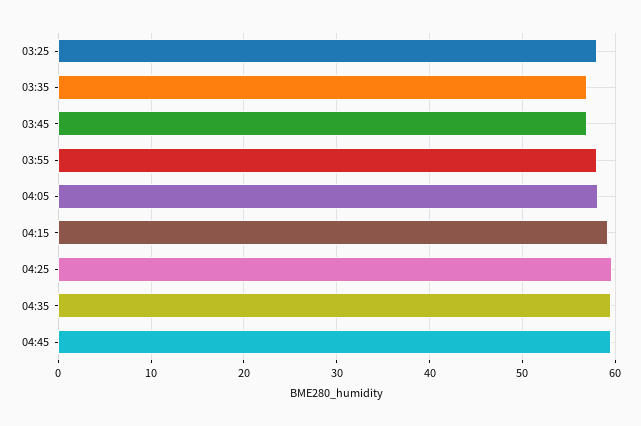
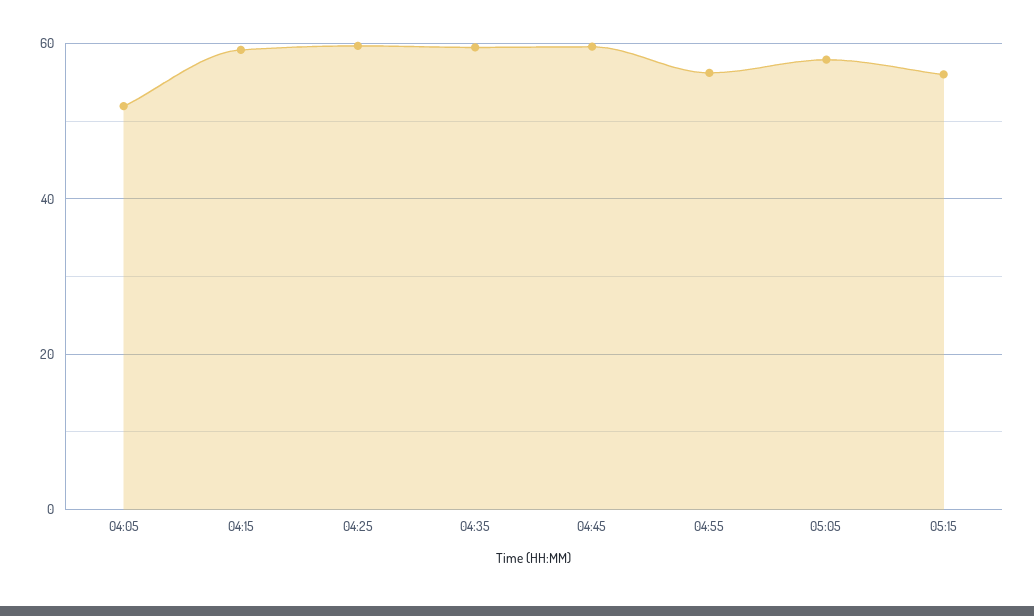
03:25: 58 -> none
03:35: 57 -> none
03:45: 57 -> none
03:55: 58 -> none
04:05: 58 -> 52
04:55: none -> 56
05:05: none -> 58
05:15: none -> 56

